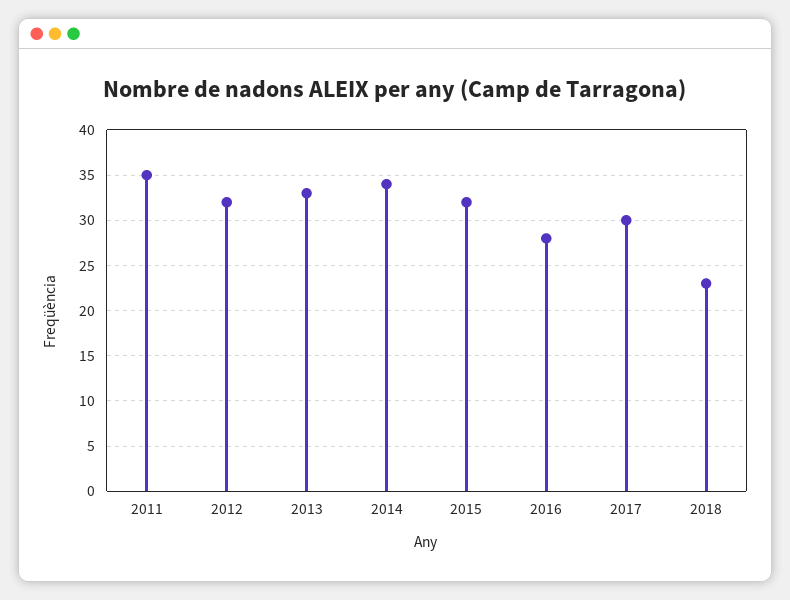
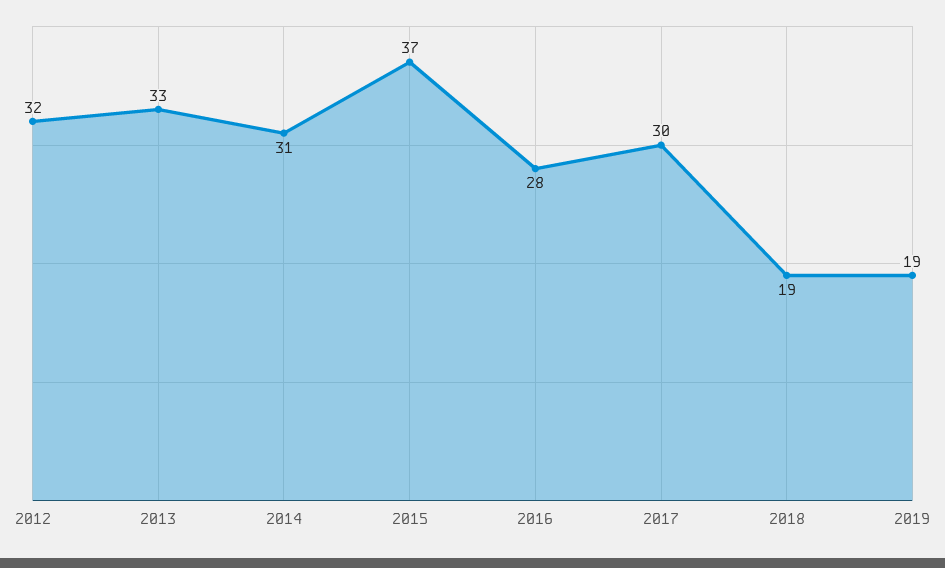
2011: 35 -> none
2014: 34 -> 31
2015: 32 -> 37
2018: 23 -> 19
2019: none -> 19

